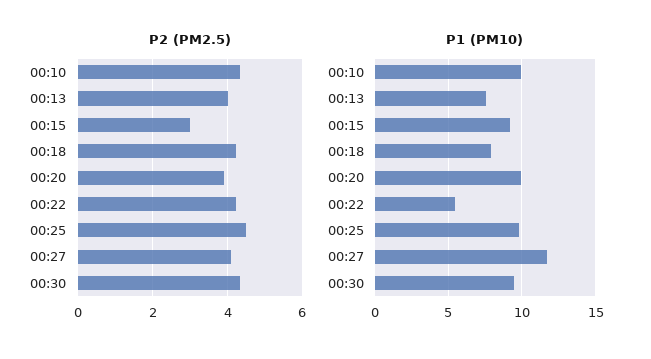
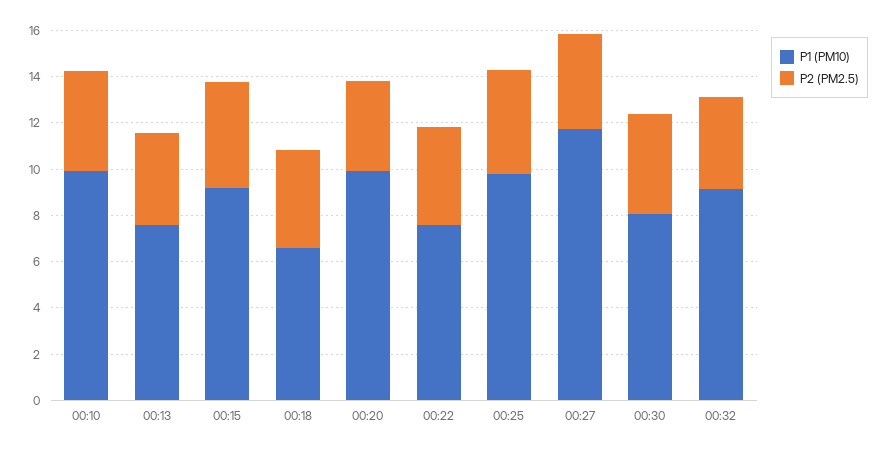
P2 (PM2.5), 00:15: 3 -> 4.5
P1 (PM10), 00:18: 8 -> 6.5
P1 (PM10), 00:22: 5.5 -> 7.5
P1 (PM10), 00:30: 9.5 -> 8
P1 (PM10), 00:32: none -> 9
P2 (PM2.5), 00:32: none -> 4

